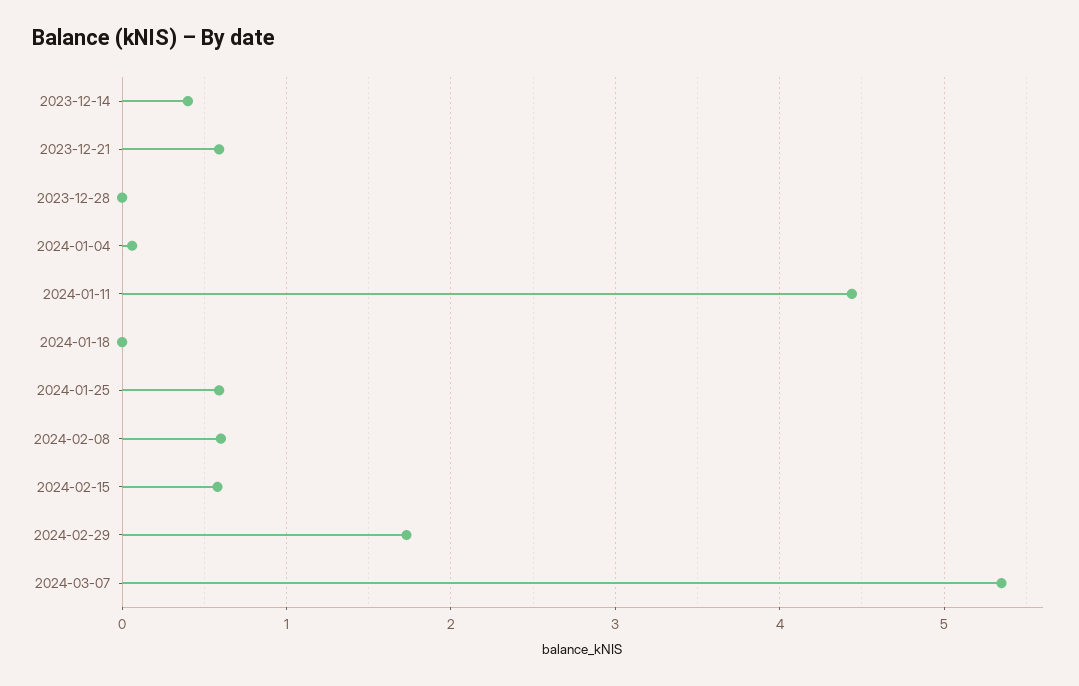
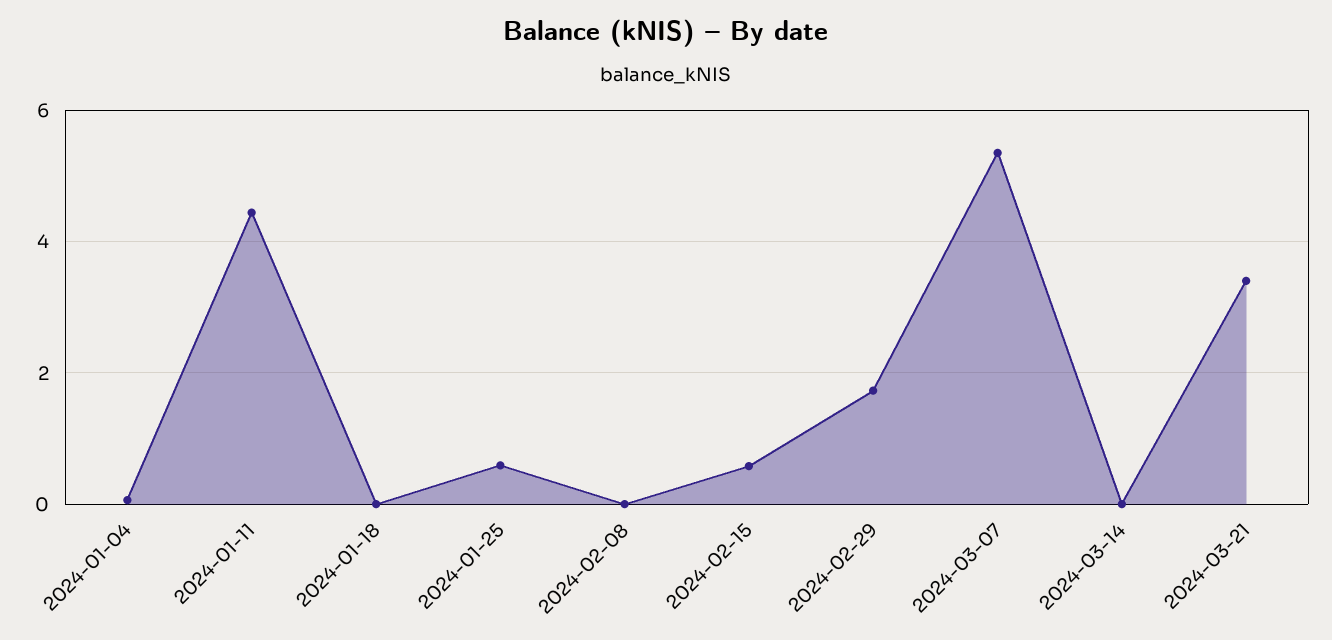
2023-12-14: 0.4 -> none
2023-12-21: 0.6 -> none
2023-12-28: 0 -> none
2024-02-08: 0.6 -> 0
2024-03-14: none -> 0
2024-03-21: none -> 3.4

